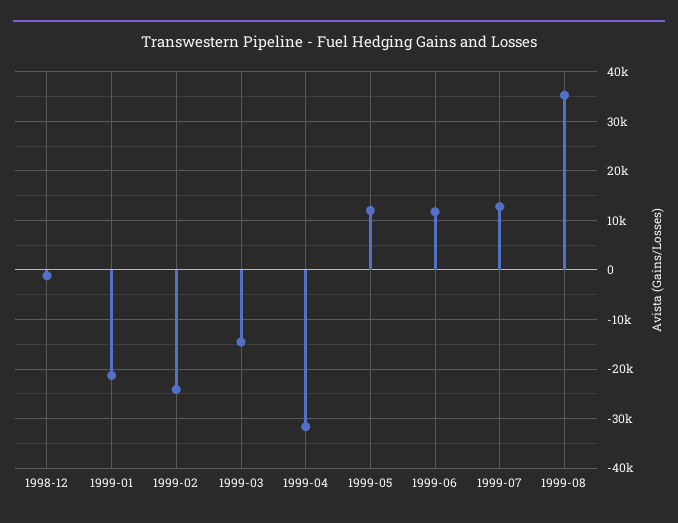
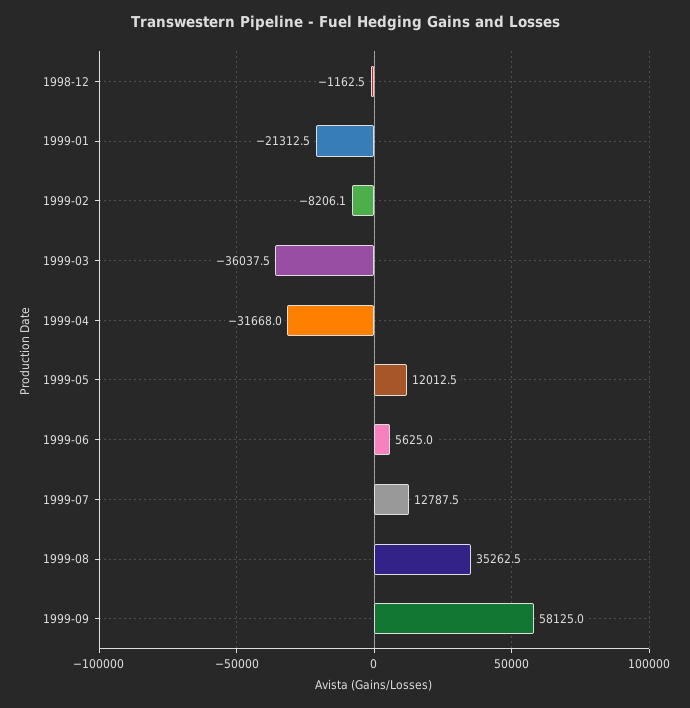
1999-02: -24000 -> -8206.1
1999-03: -14000 -> -36037.5
1999-06: 12000 -> 5625
1999-09: none -> 58125

